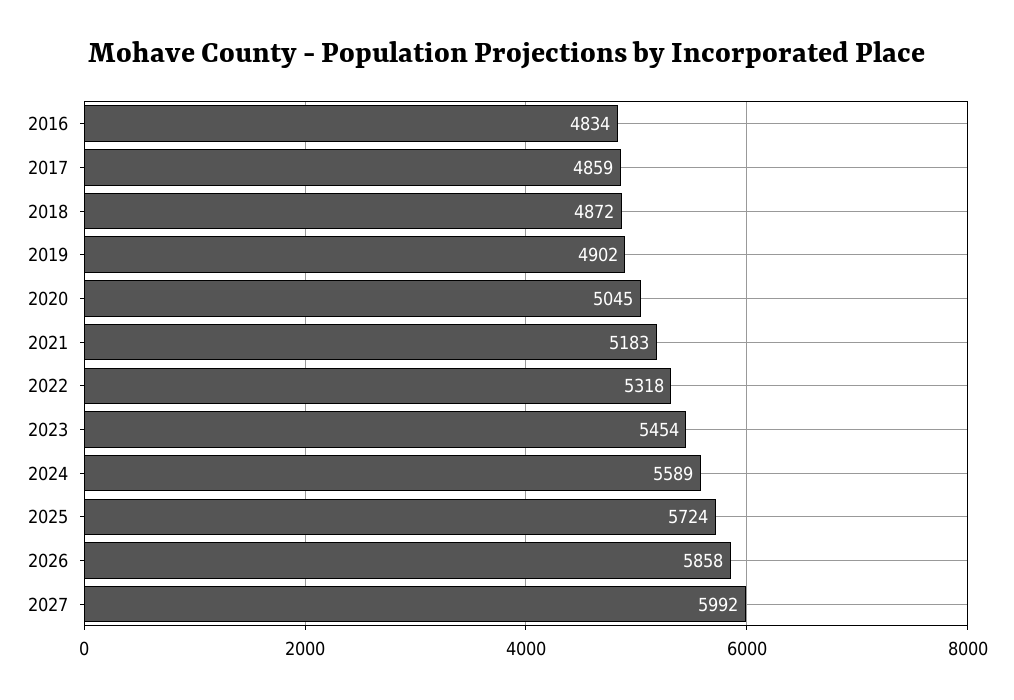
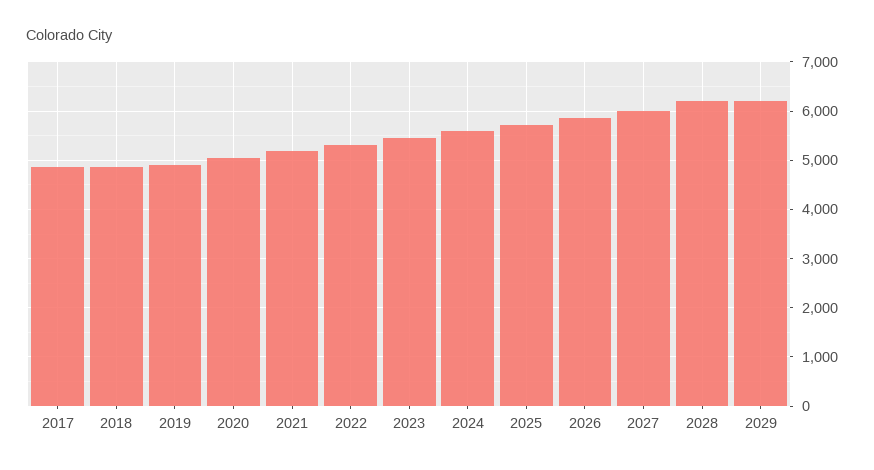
2016: 4834 -> none
2028: none -> 6200
2029: none -> 6200

